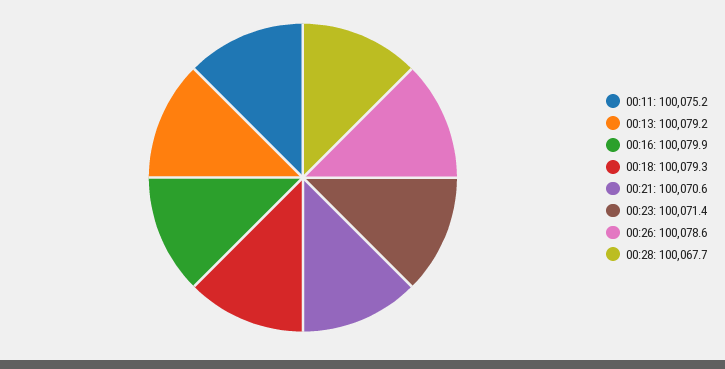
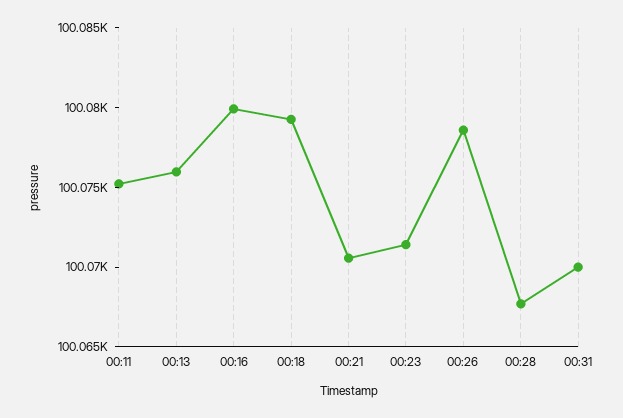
00:13: 100079.2 -> 100076
00:31: none -> 100070

